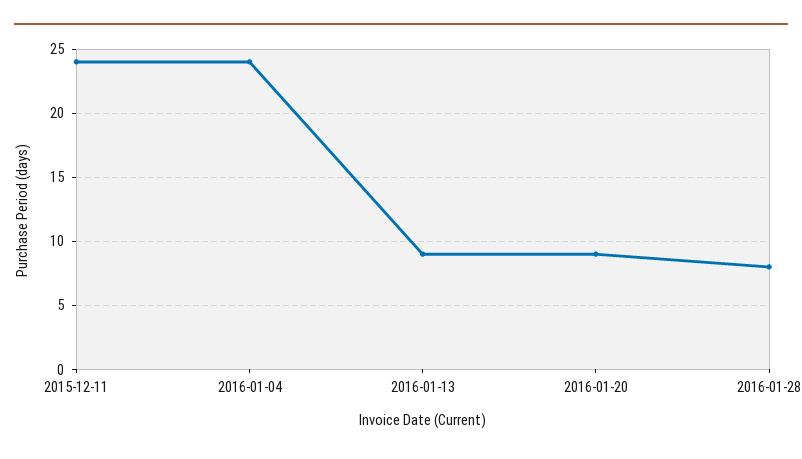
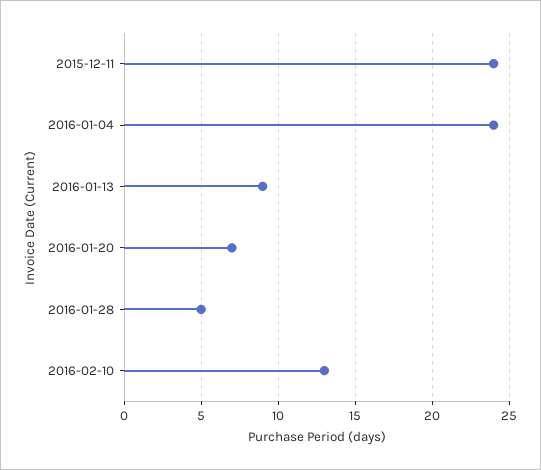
2016-01-20: 9 -> 7
2016-01-28: 8 -> 5
2016-02-10: none -> 13

